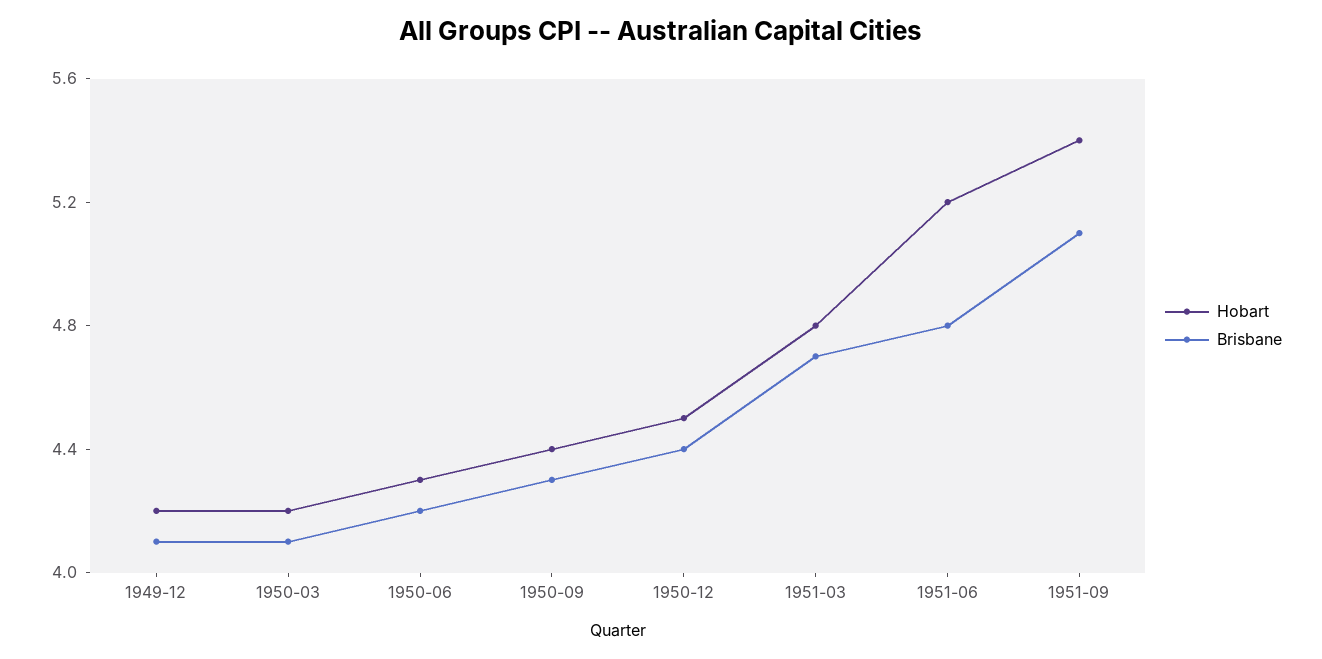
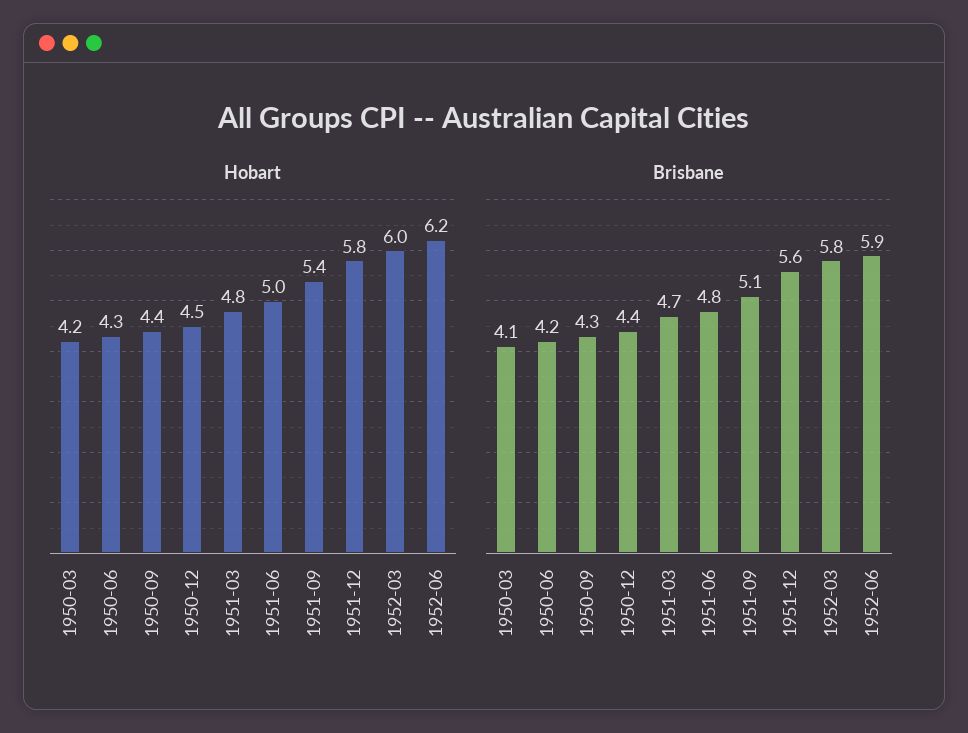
Hobart, 1949-12: 4.2 -> none
Brisbane, 1949-12: 4.1 -> none
Hobart, 1951-06: 5.2 -> 5
Hobart, 1951-12: none -> 5.8
Hobart, 1952-03: none -> 6
Hobart, 1952-06: none -> 6.2
Brisbane, 1951-12: none -> 5.6
Brisbane, 1952-03: none -> 5.8
Brisbane, 1952-06: none -> 5.9

